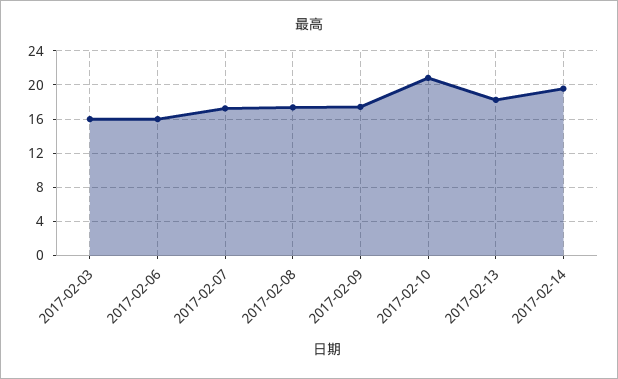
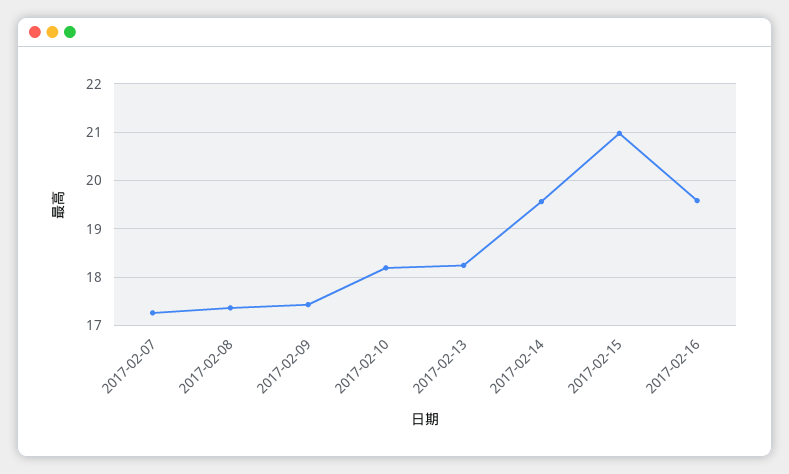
2017-02-03: 16 -> none
2017-02-06: 16 -> none
2017-02-10: 21 -> 18.2
2017-02-15: none -> 21
2017-02-16: none -> 19.6

